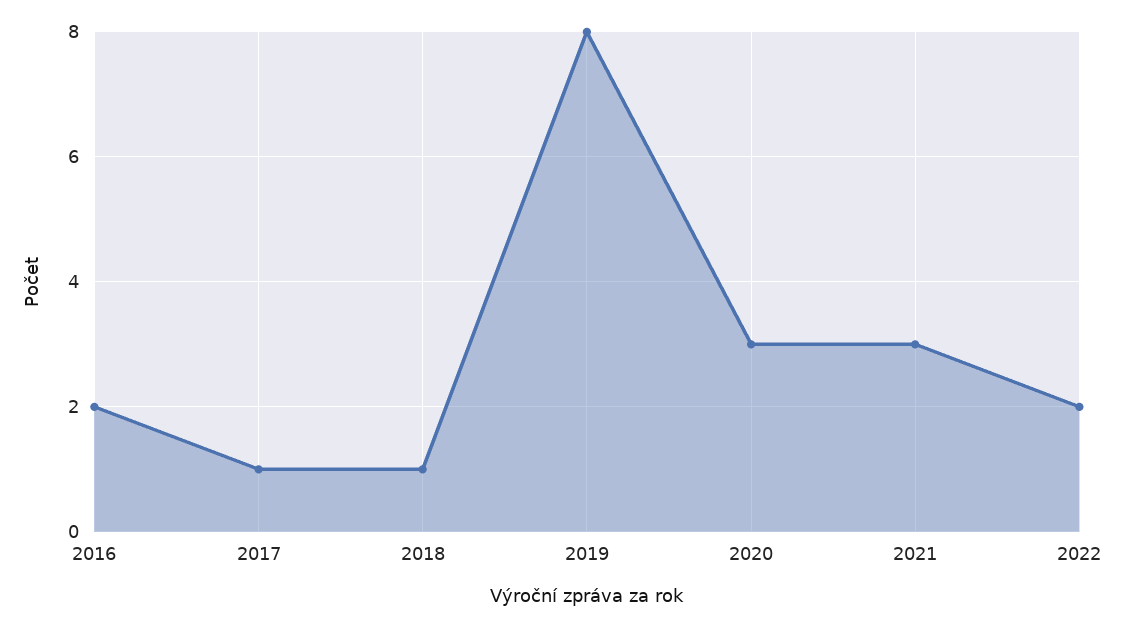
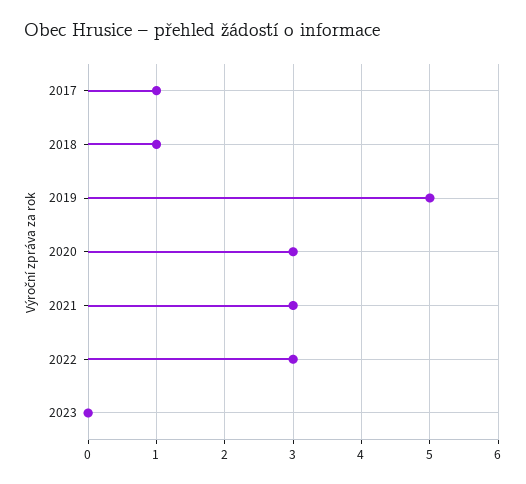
2016: 2 -> none
2019: 8 -> 5
2022: 2 -> 3
2023: none -> 0

